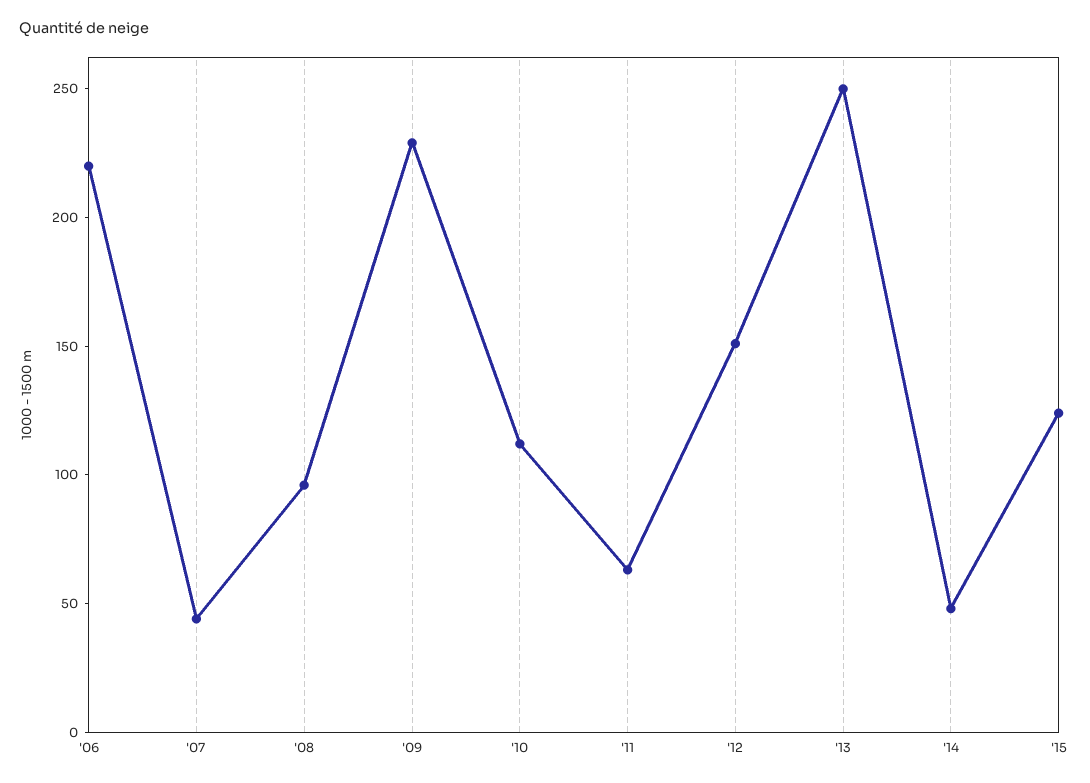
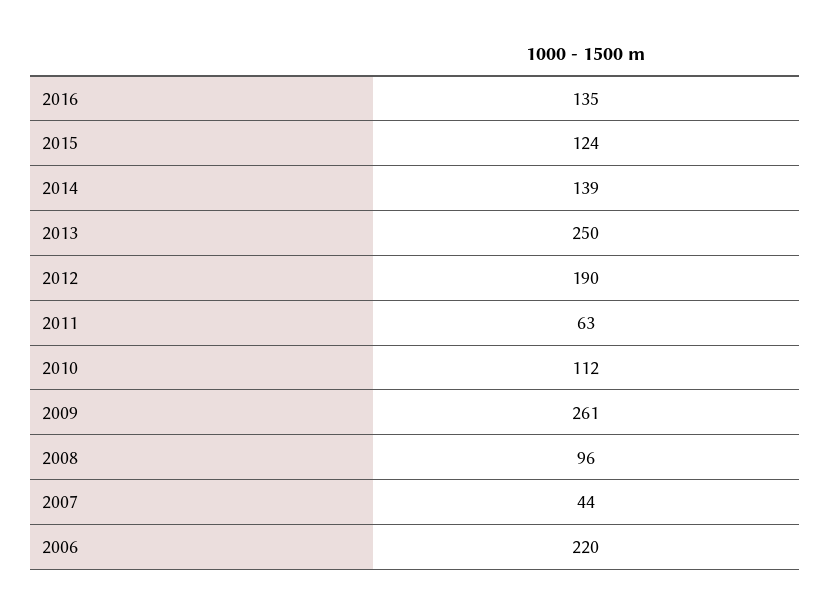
'09: 230 -> 261
'12: 150 -> 190
'14: 50 -> 139
2016: none -> 135

